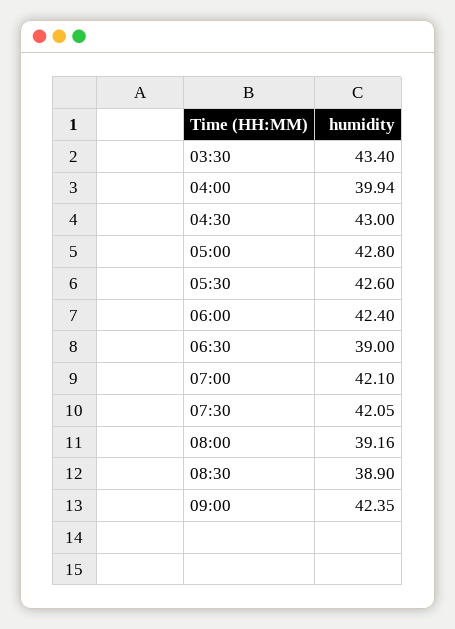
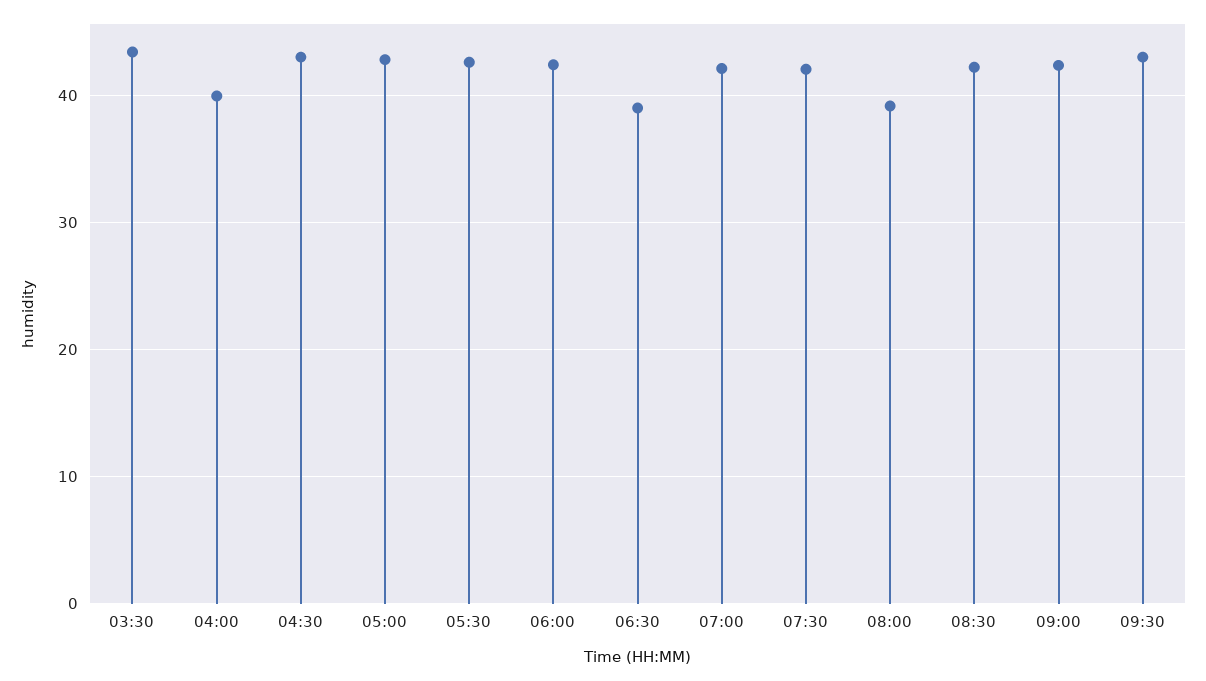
08:30: 38.9 -> 42
09:30: none -> 43

